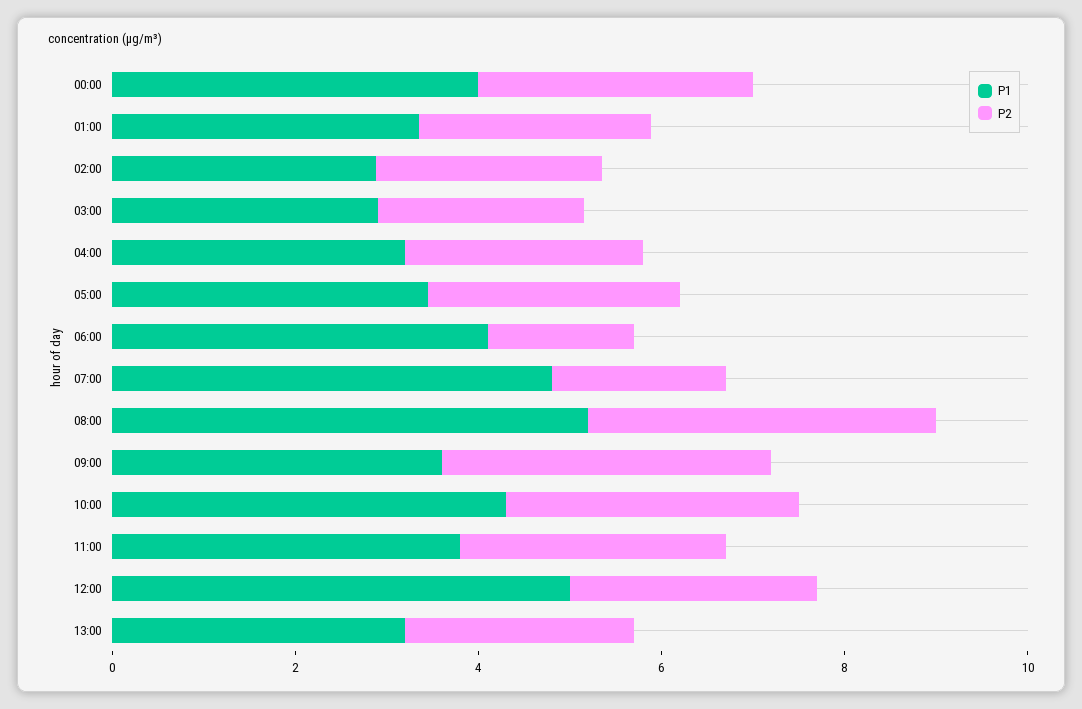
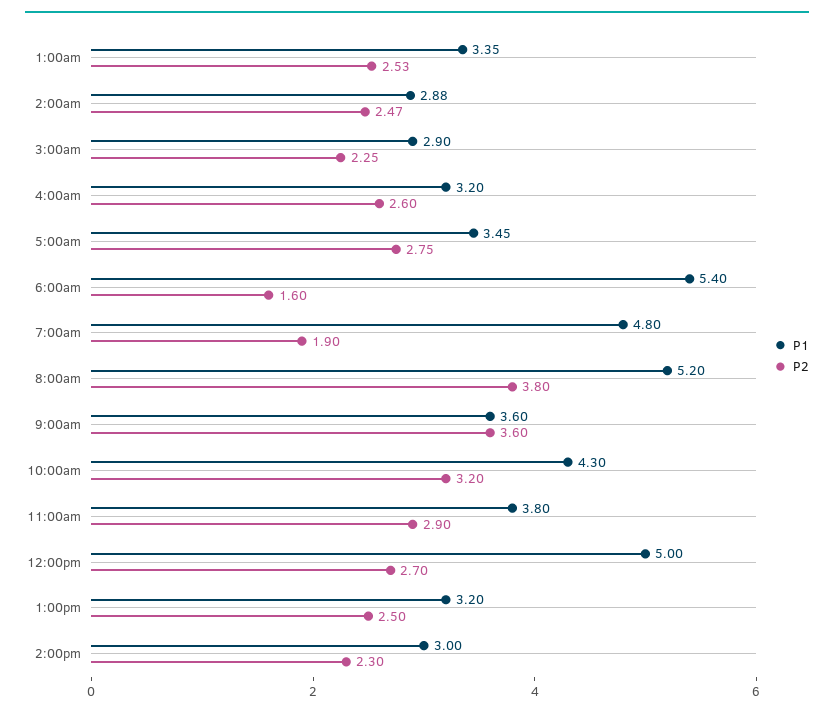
P1, 00:00: 4 -> none
P2, 00:00: 3 -> none
P1, 06:00: 4 -> 5.4
P1, 2:00pm: none -> 3
P2, 2:00pm: none -> 2.3

